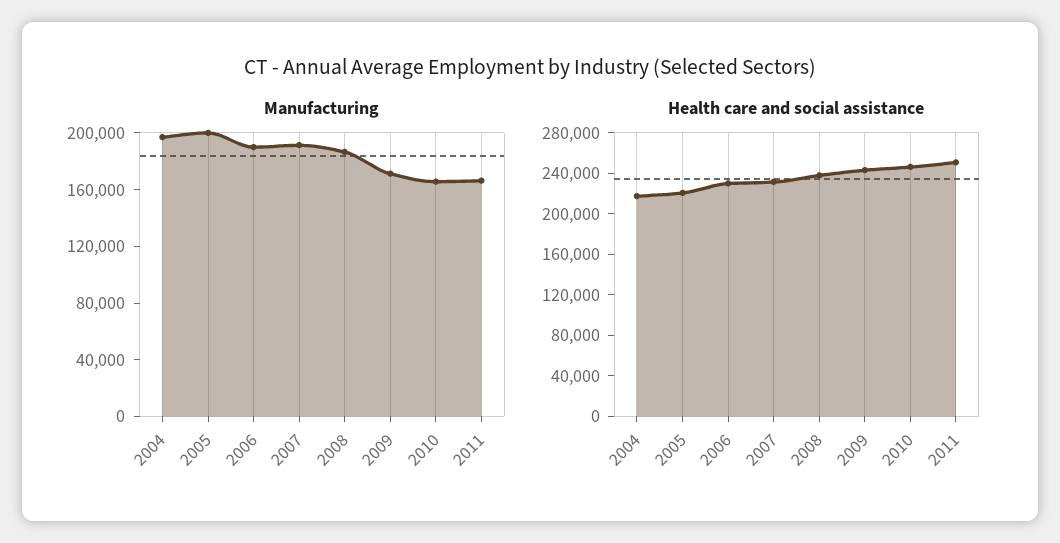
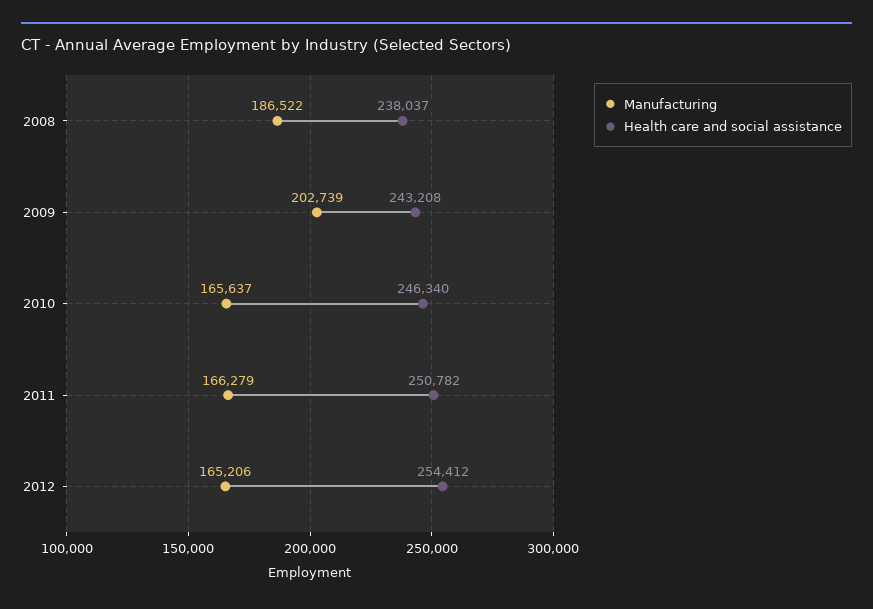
Manufacturing, 2004: 200000 -> none
Manufacturing, 2005: 200000 -> none
Manufacturing, 2006: 190000 -> none
Manufacturing, 2007: 190000 -> none
Manufacturing, 2009: 170000 -> 202739
Health care and social assistance, 2004: 220000 -> none
Health care and social assistance, 2005: 220000 -> none
Health care and social assistance, 2006: 230000 -> none
Health care and social assistance, 2007: 230000 -> none
Manufacturing, 2012: none -> 165206
Health care and social assistance, 2012: none -> 254412

